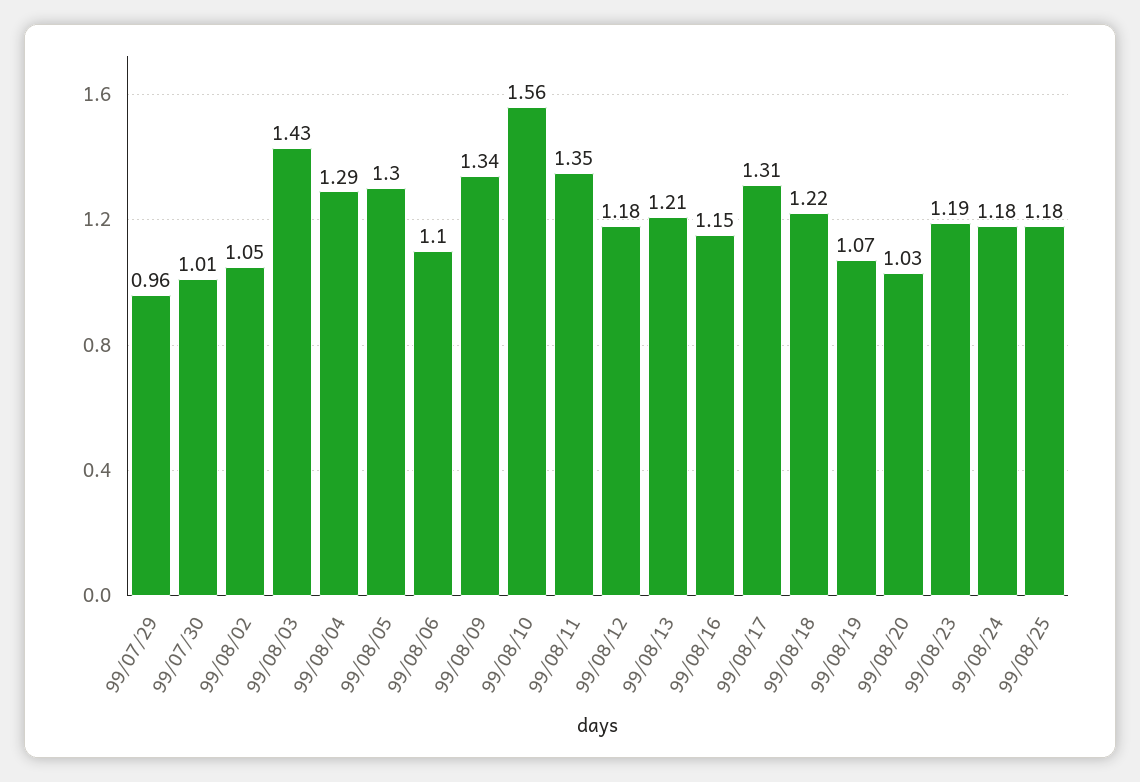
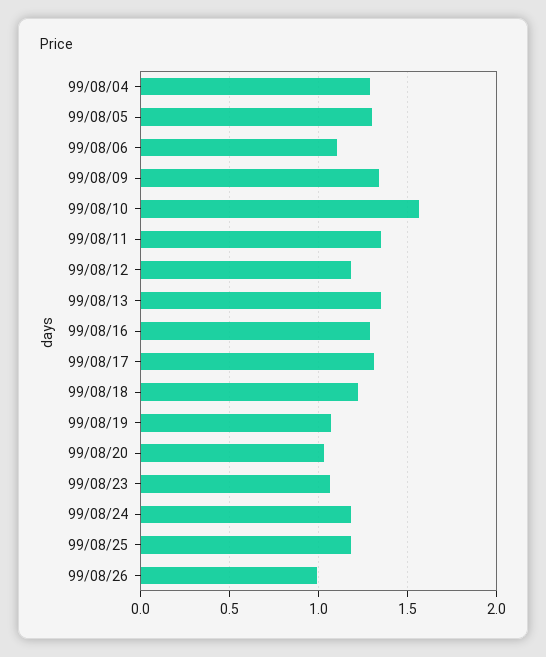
99/07/29: 0.96 -> none
99/07/30: 1.01 -> none
99/08/02: 1.05 -> none
99/08/03: 1.43 -> none
99/08/13: 1.21 -> 1.35
99/08/16: 1.15 -> 1.3
99/08/23: 1.19 -> 1.05
99/08/26: none -> 1

